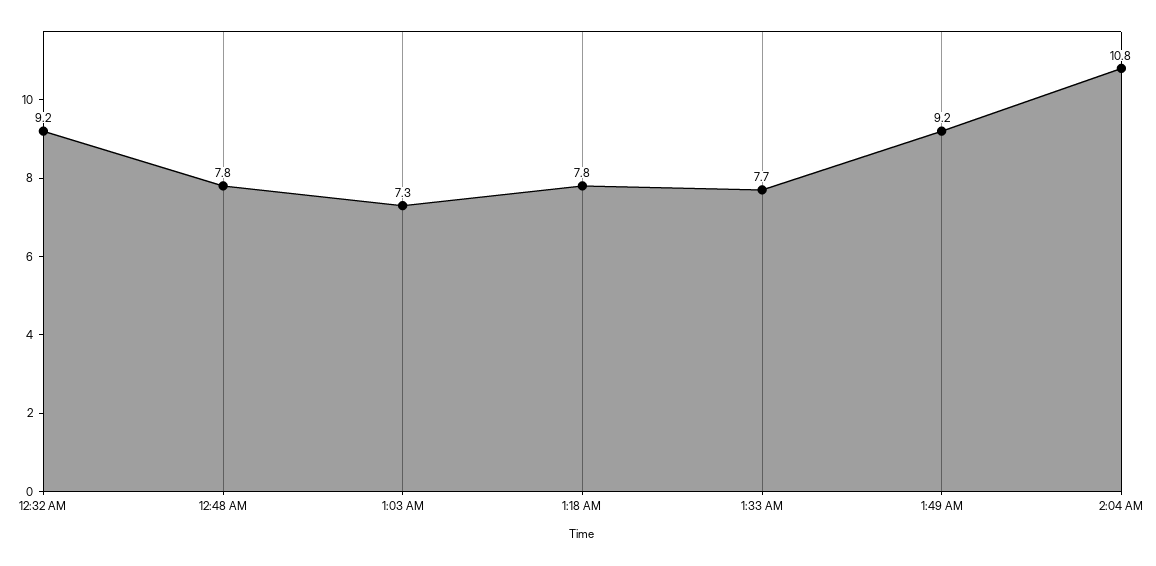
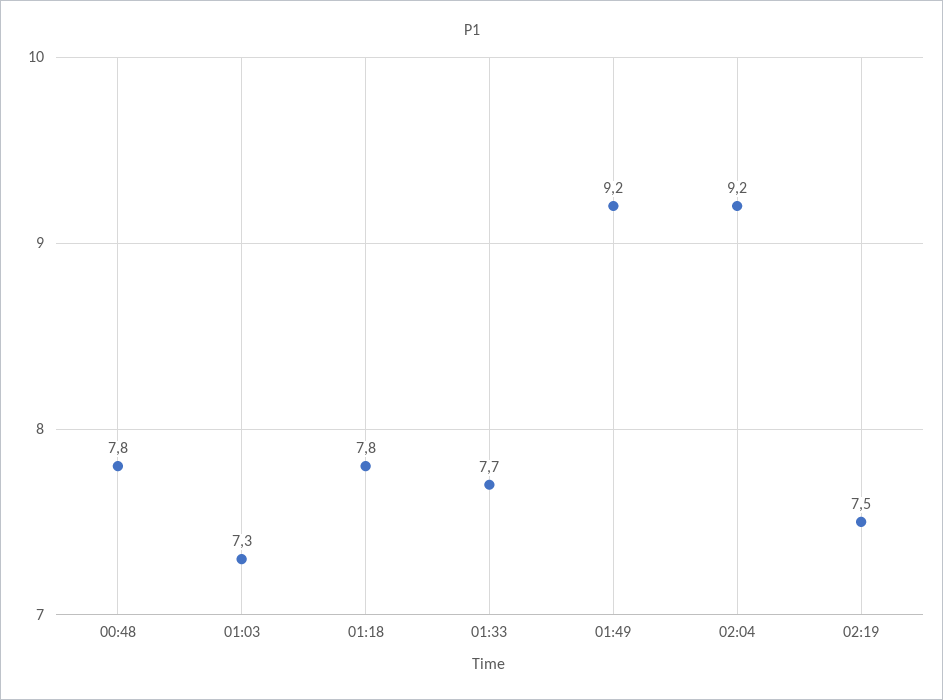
12:32 AM: 9.2 -> none
2:04 AM: 10.8 -> 9.2
02:19: none -> 7.5

